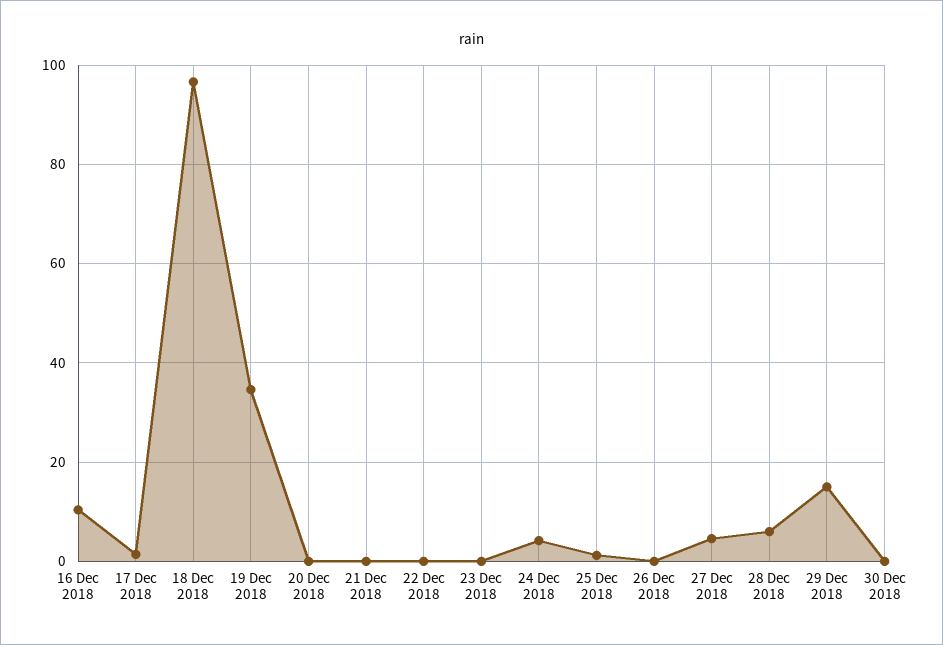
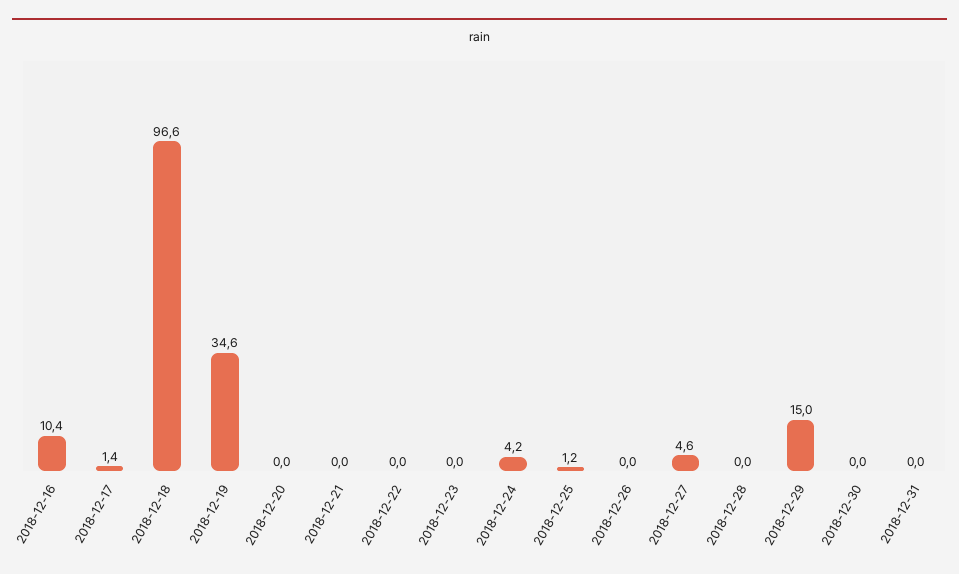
28 Dec 2018: 6 -> 0
2018-12-31: none -> 0

